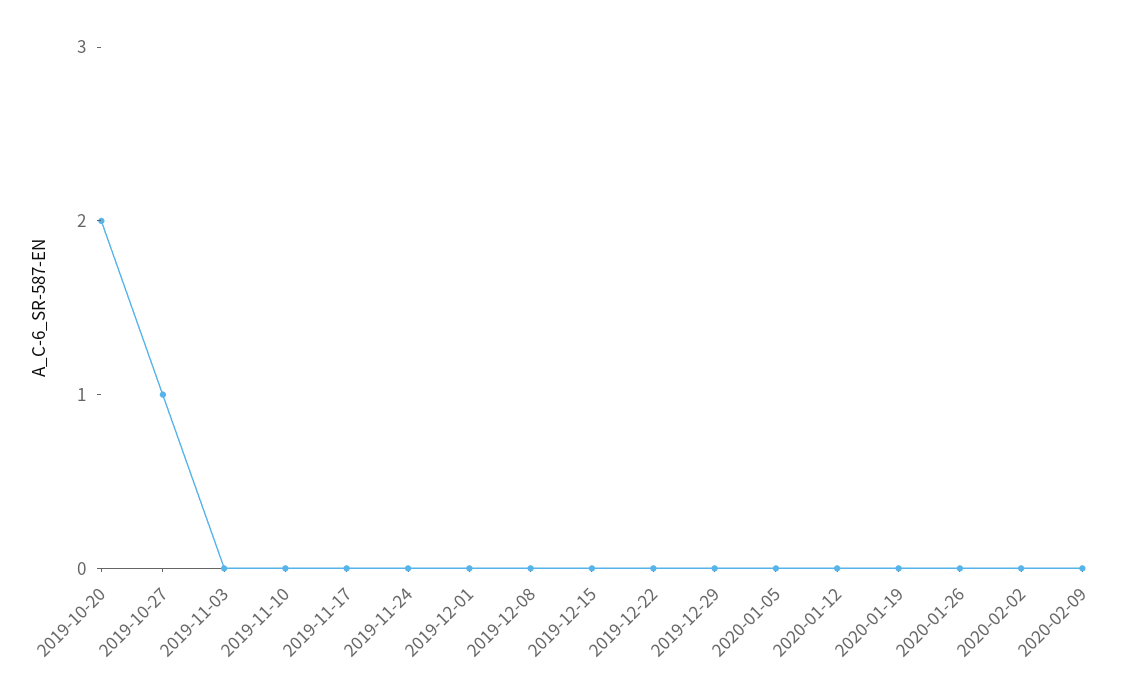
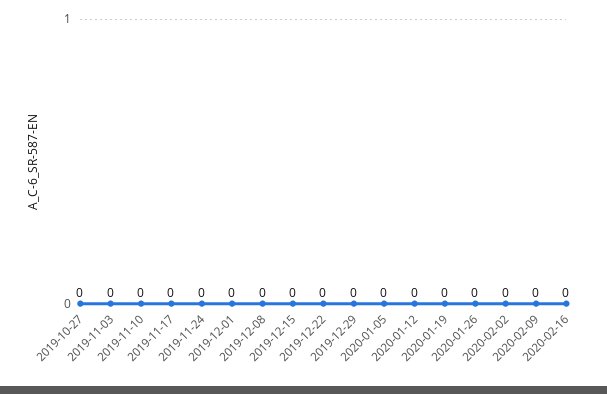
2019-10-20: 2 -> none
2019-10-27: 1 -> 0
2020-02-16: none -> 0

